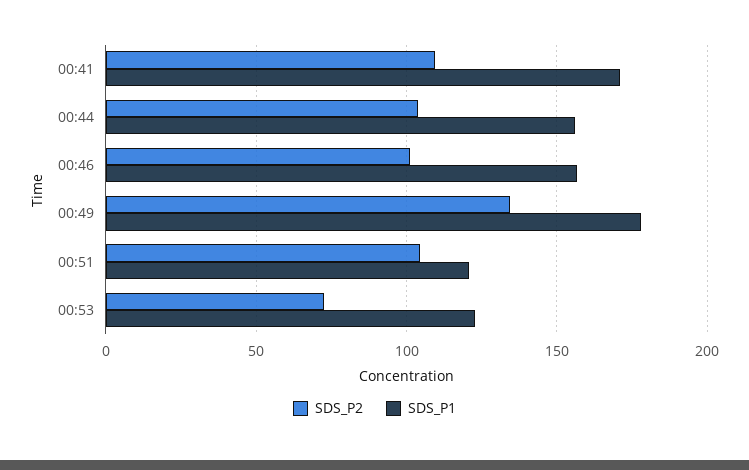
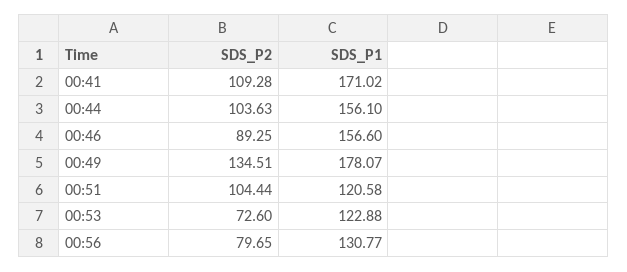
SDS_P2, 00:46: 100 -> 89.25
SDS_P2, 00:56: none -> 79.65
SDS_P1, 00:56: none -> 130.77

